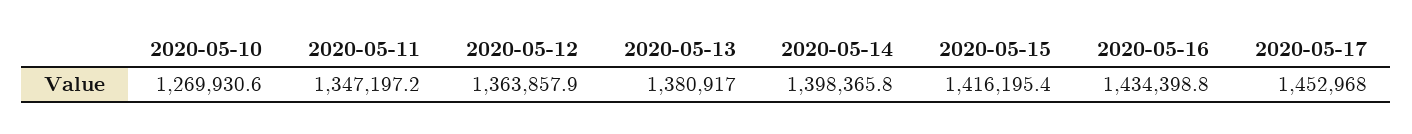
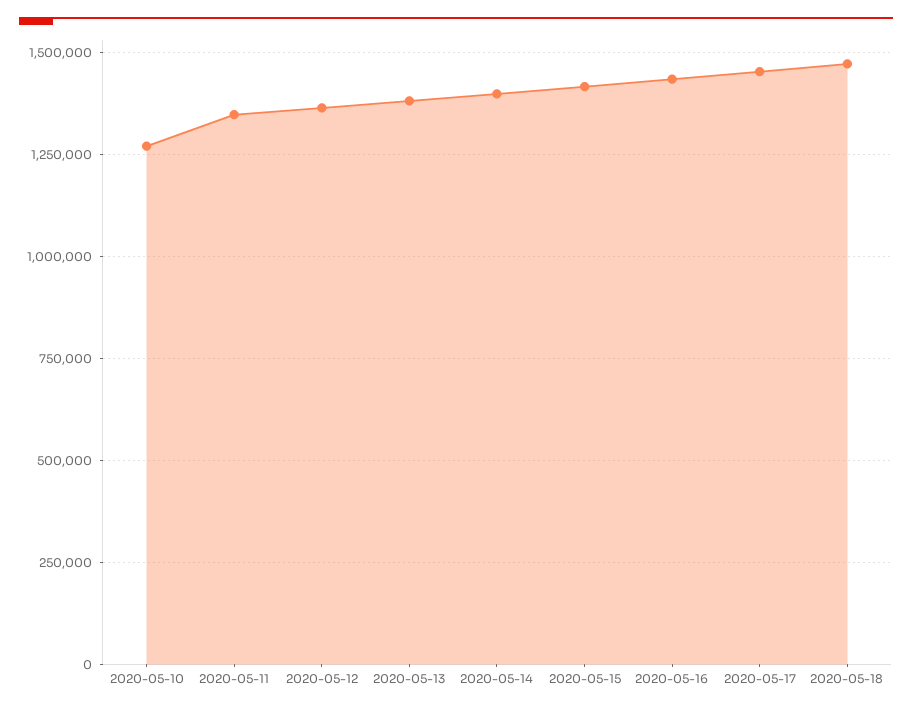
2020-05-18: none -> 1475000

